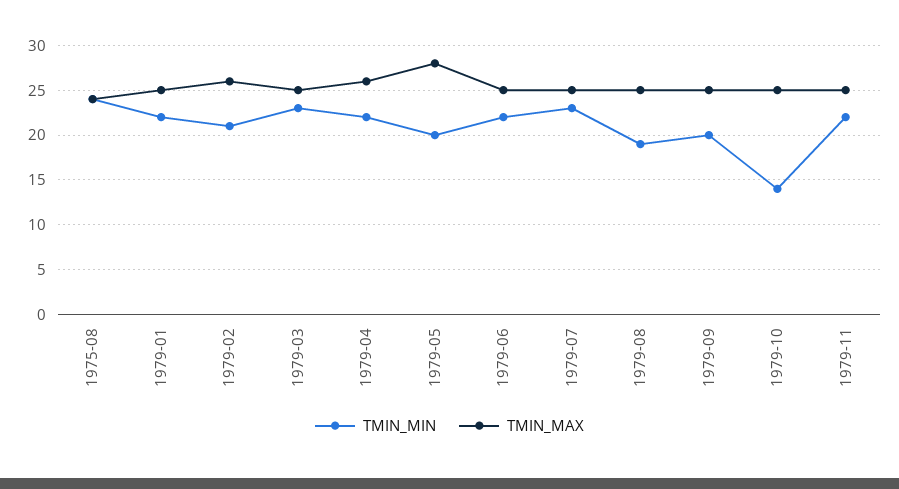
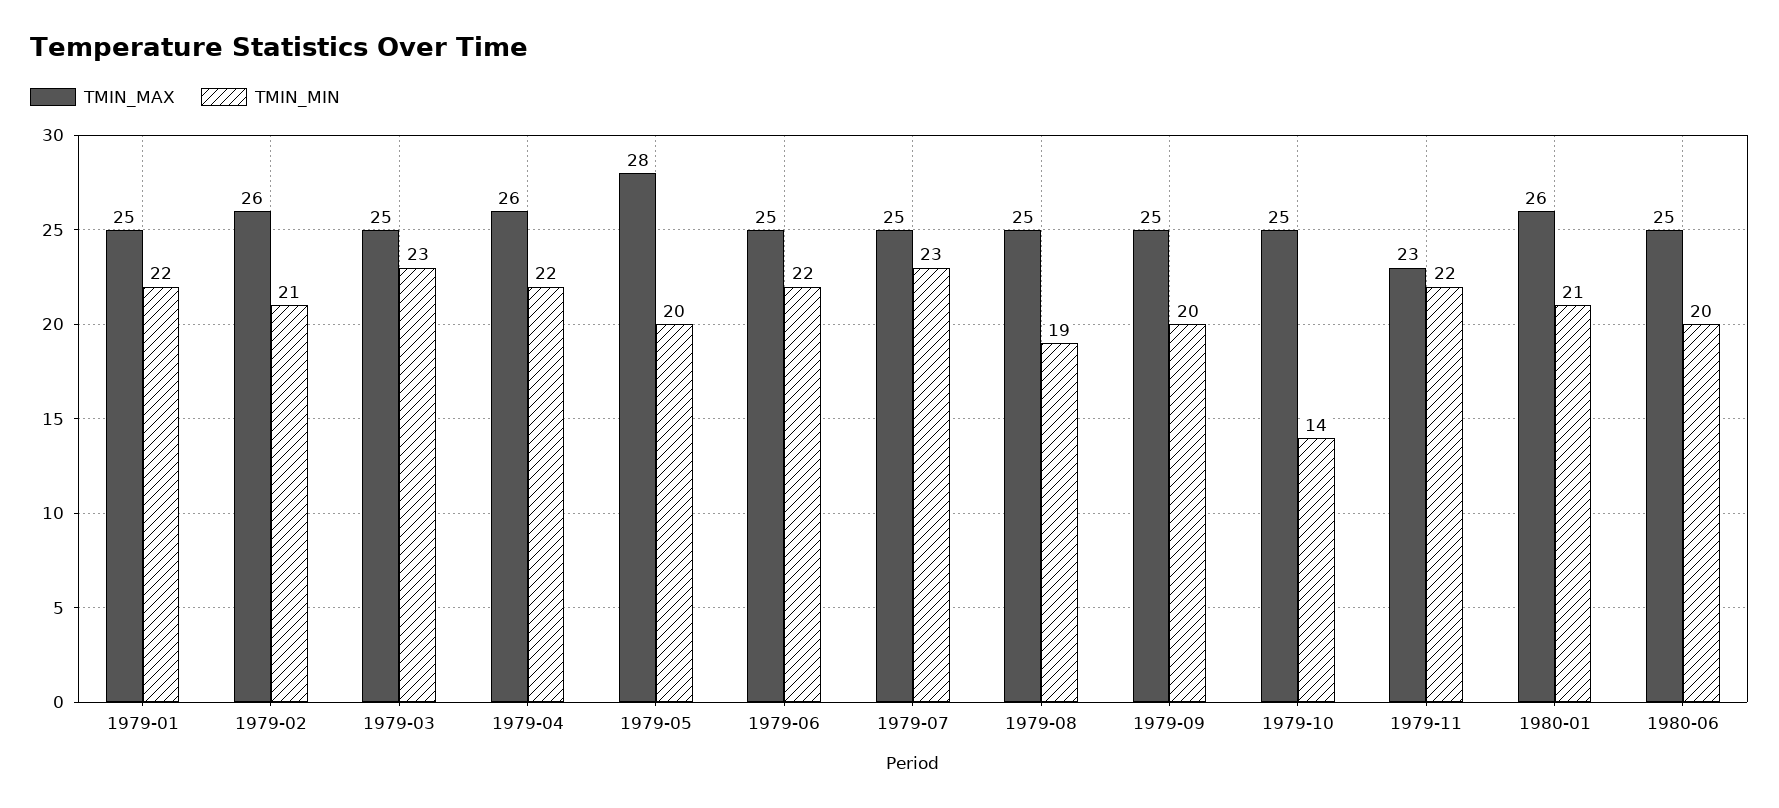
TMIN_MIN, 1975-08: 24 -> none
TMIN_MAX, 1975-08: 24 -> none
TMIN_MAX, 1979-11: 25 -> 23
TMIN_MAX, 1980-01: none -> 26
TMIN_MIN, 1980-01: none -> 21
TMIN_MAX, 1980-06: none -> 25
TMIN_MIN, 1980-06: none -> 20

